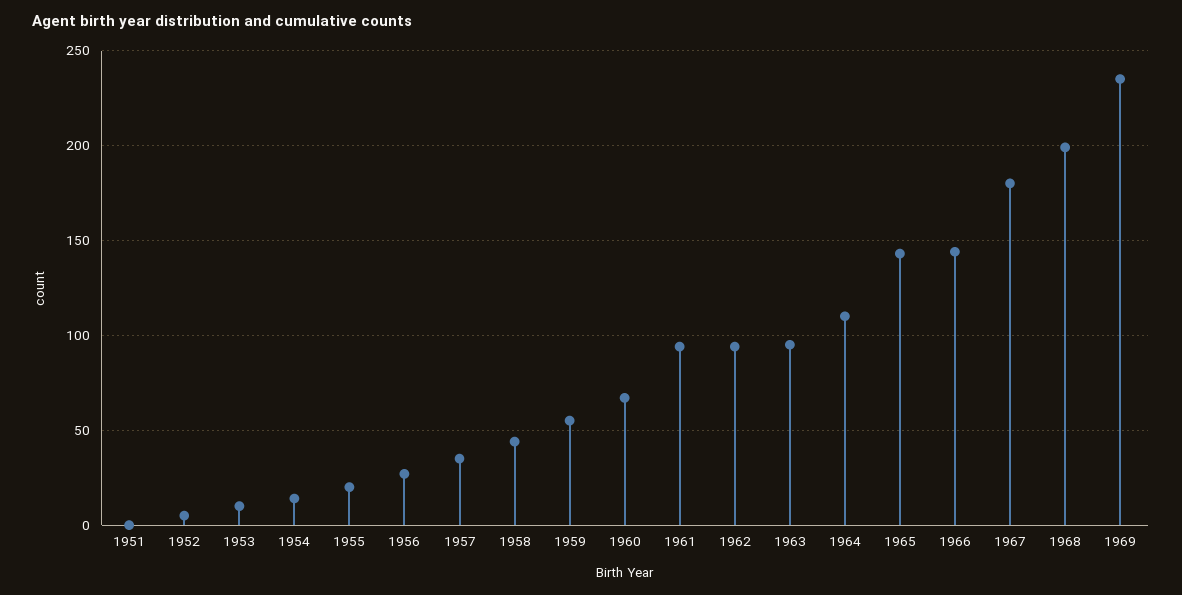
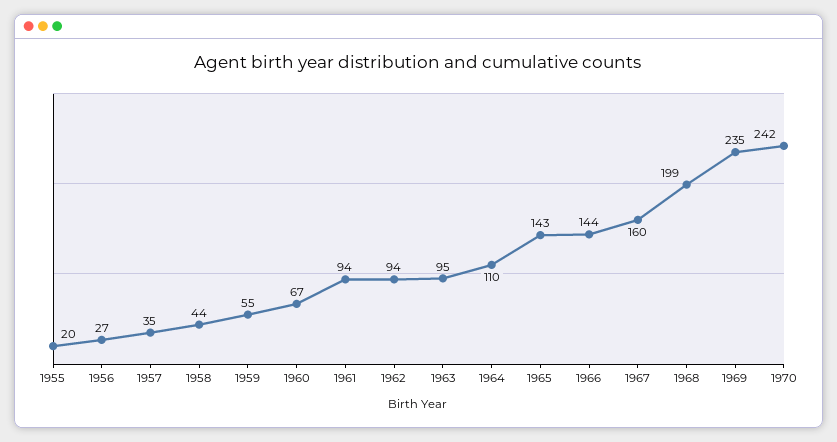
1951: 0 -> none
1952: 5 -> none
1953: 10 -> none
1954: 15 -> none
1967: 180 -> 160
1970: none -> 242

